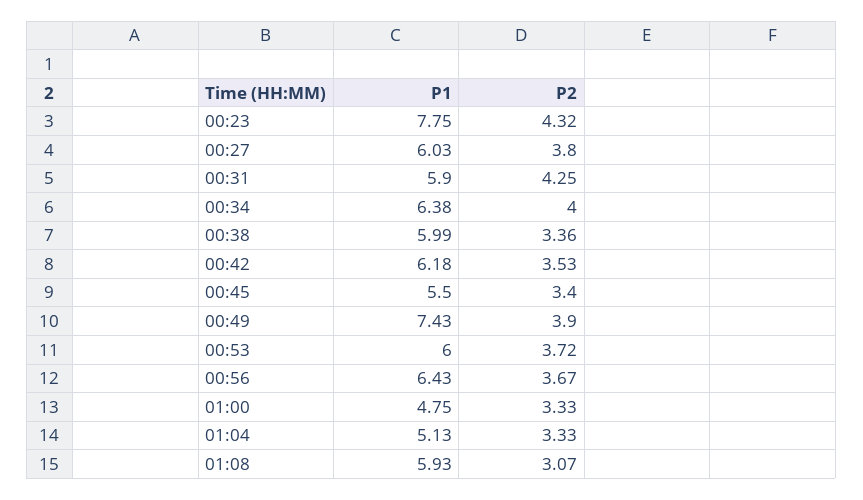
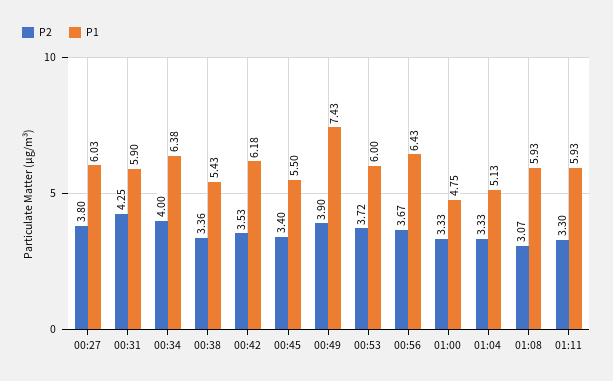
P1, 00:23: 7.75 -> none
P2, 00:23: 4.32 -> none
P1, 00:38: 5.99 -> 5.43
P2, 01:11: none -> 3.3
P1, 01:11: none -> 5.93

